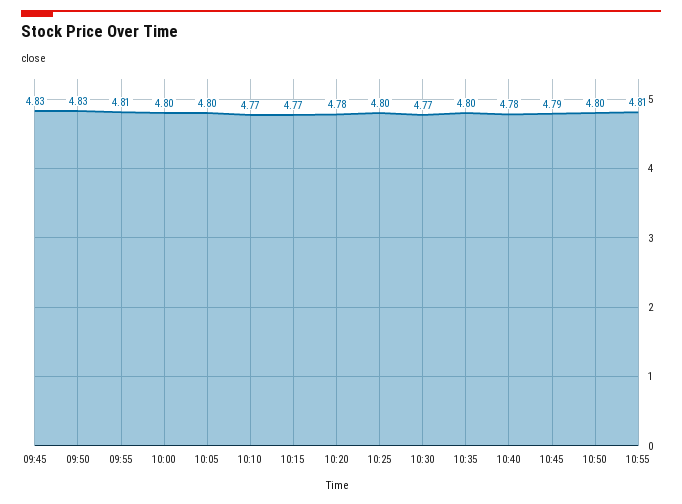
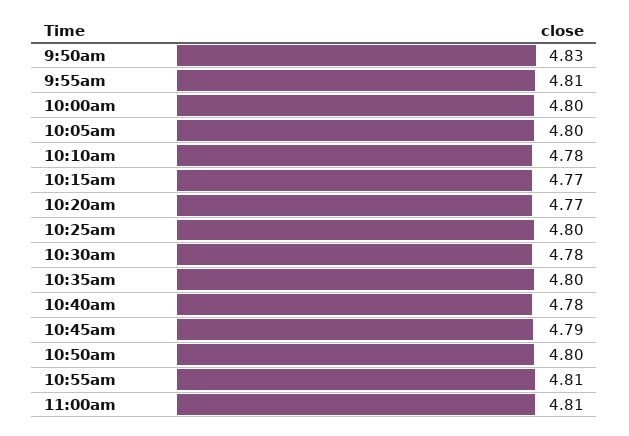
09:45: 4.83 -> none
10:10: 4.77 -> 4.78
10:20: 4.78 -> 4.77
10:30: 4.77 -> 4.78
11:00am: none -> 4.81

